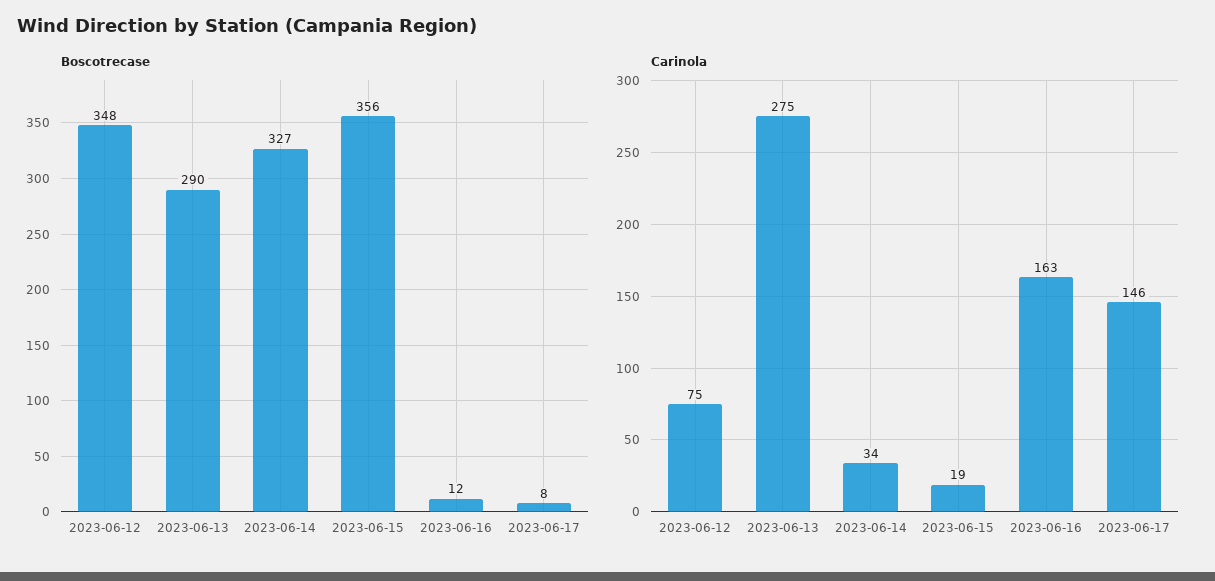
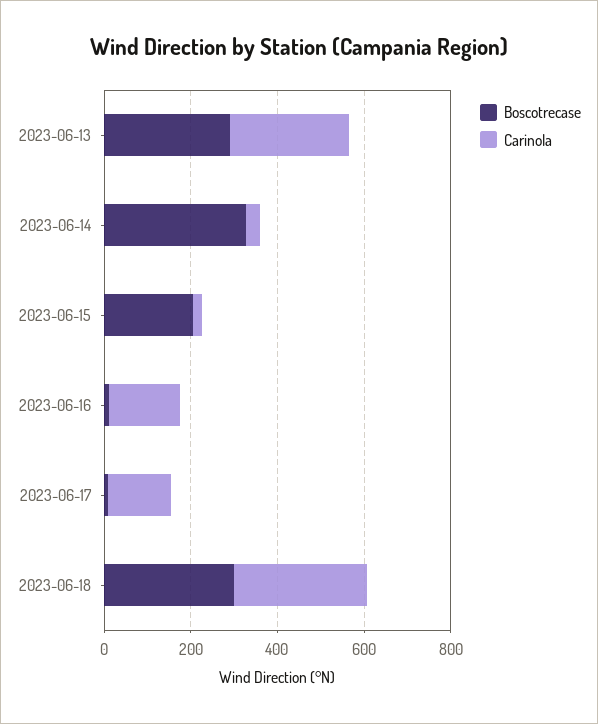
Boscotrecase, 2023-06-12: 348 -> none
Boscotrecase, 2023-06-15: 356 -> 200
Carinola, 2023-06-12: 75 -> none
Boscotrecase, 2023-06-18: none -> 300
Carinola, 2023-06-18: none -> 300

